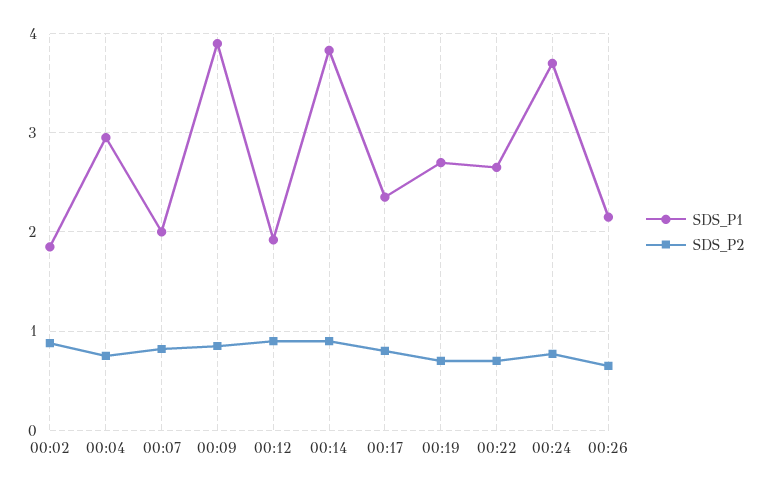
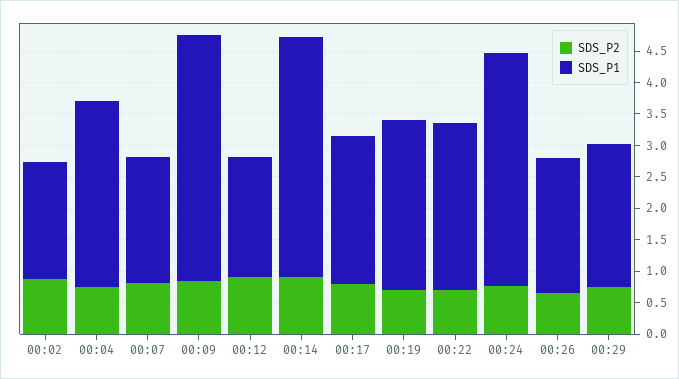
SDS_P2, 00:29: none -> 0.75
SDS_P1, 00:29: none -> 2.25

